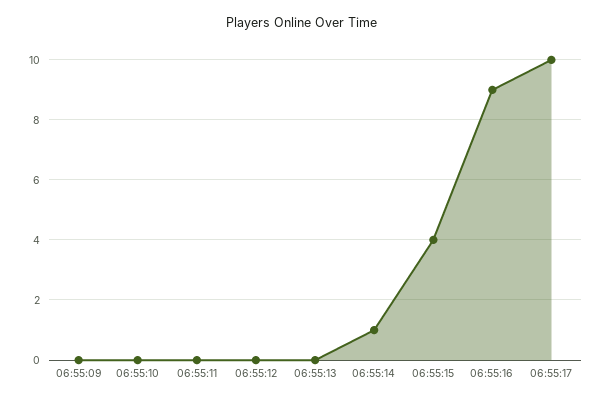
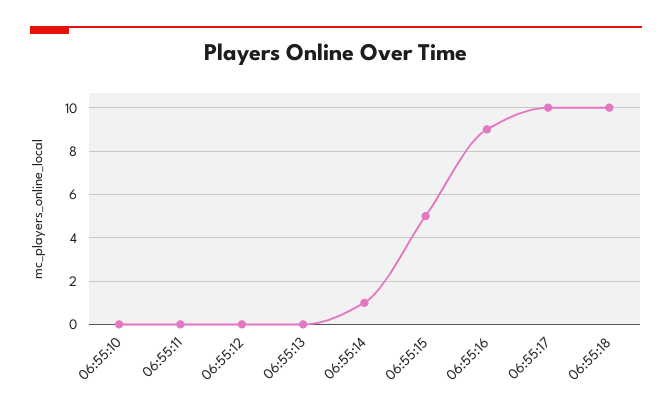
06:55:09: 0 -> none
06:55:15: 4 -> 5
06:55:18: none -> 10

